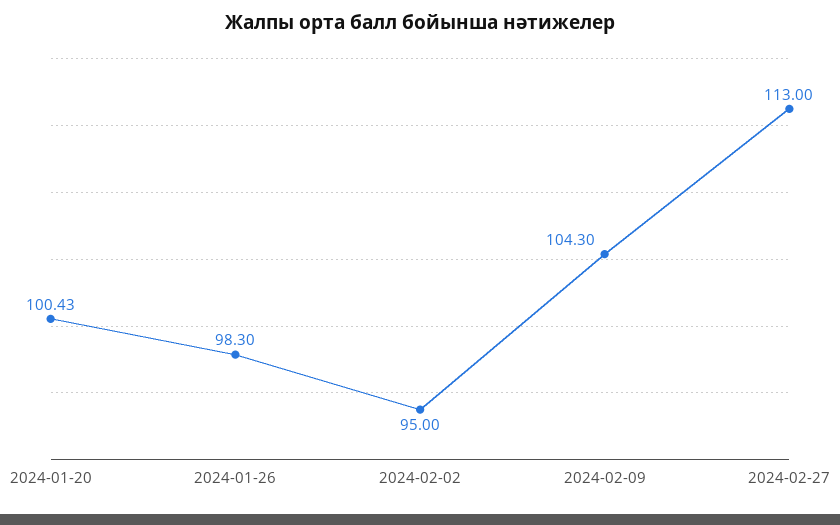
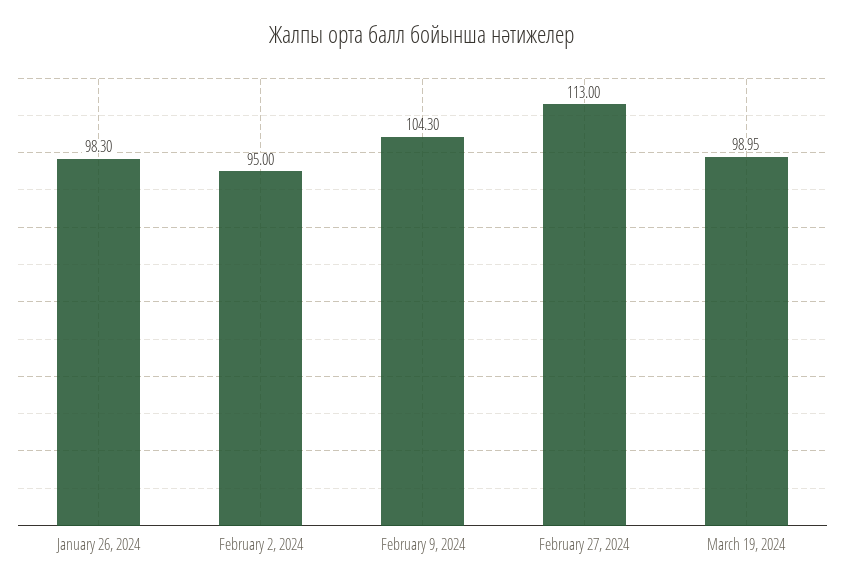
2024-01-20: 100.43 -> none
March 19, 2024: none -> 98.95

